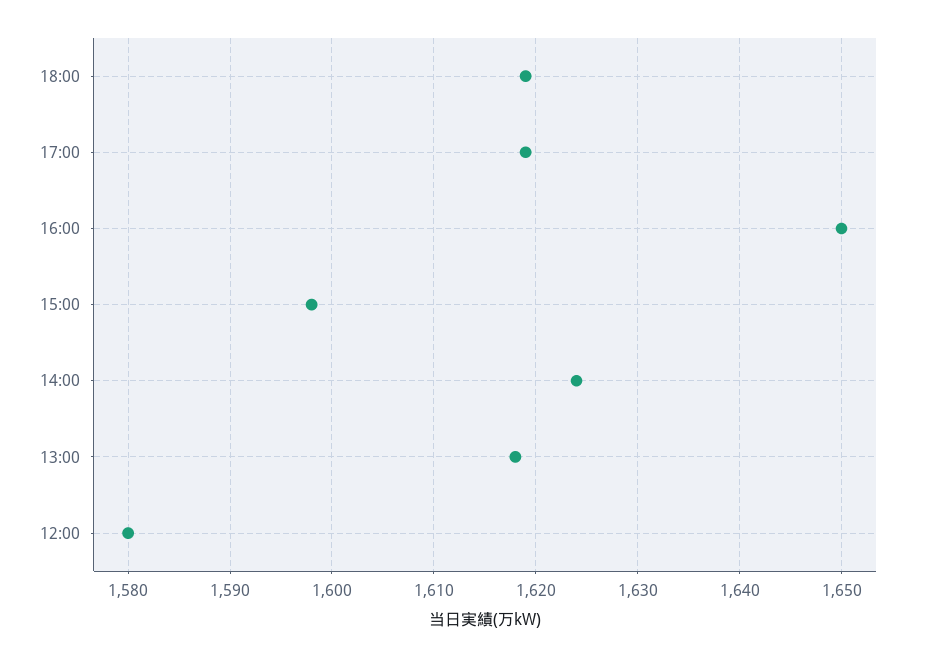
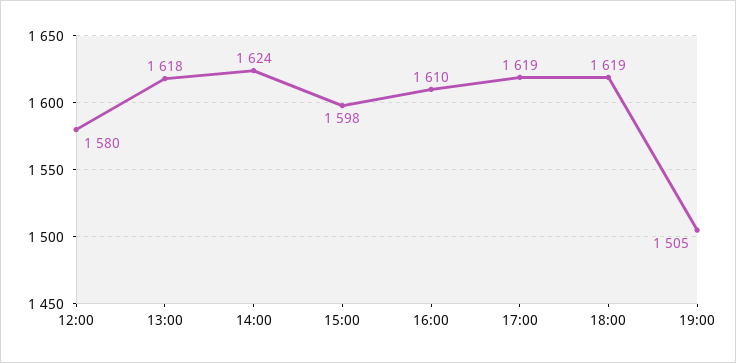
16:00: 1650 -> 1610
19:00: none -> 1505

